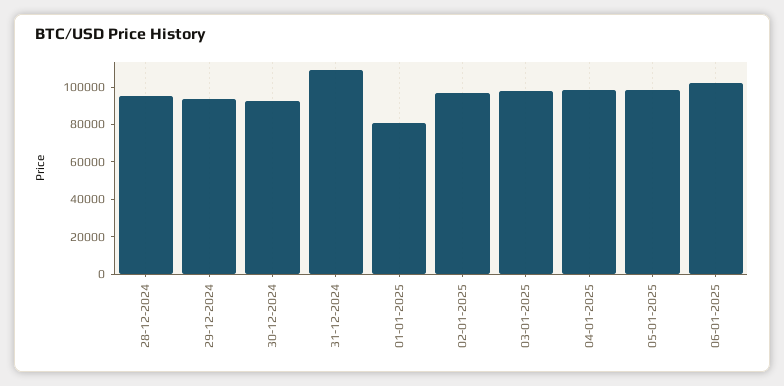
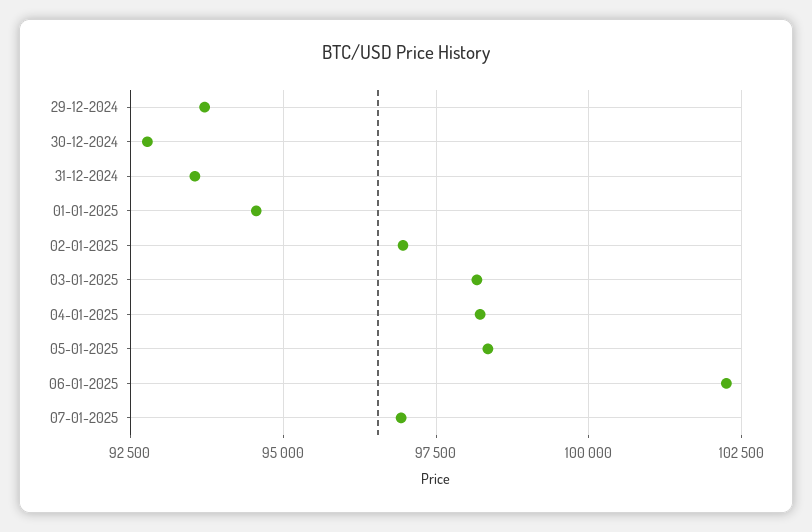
28-12-2024: 95000 -> none
31-12-2024: 110000 -> 93500
01-01-2025: 80000 -> 94500
07-01-2025: none -> 97000

